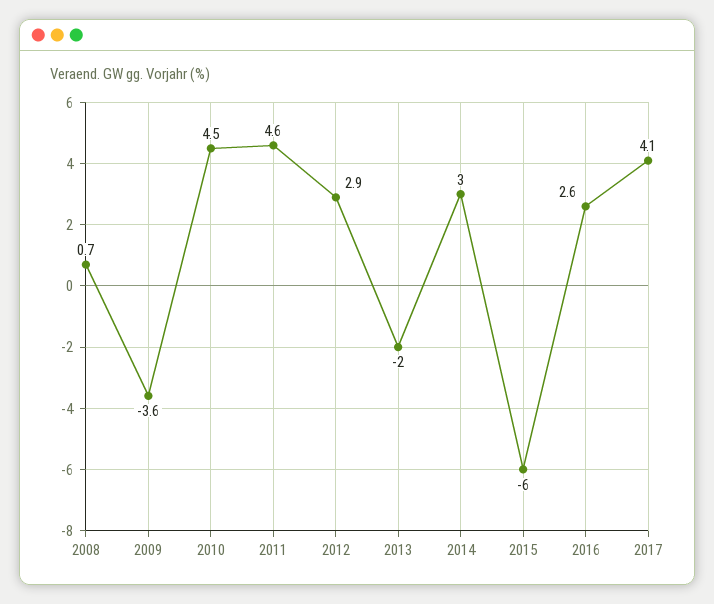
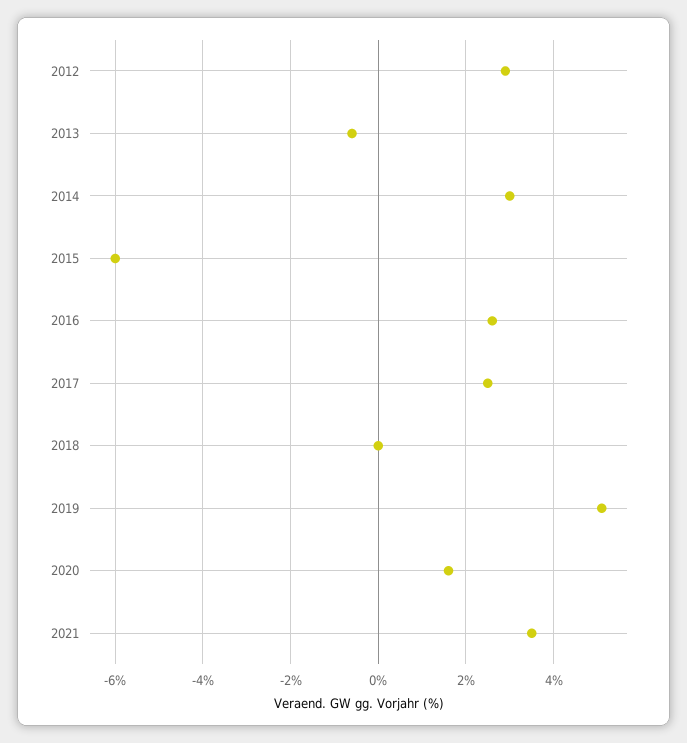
2008: 0.7 -> none
2009: -3.6 -> none
2010: 4.5 -> none
2011: 4.6 -> none
2013: -2 -> -0.5
2017: 4.1 -> 2.5
2018: none -> 0
2019: none -> 5
2020: none -> 1.5
2021: none -> 3.5

